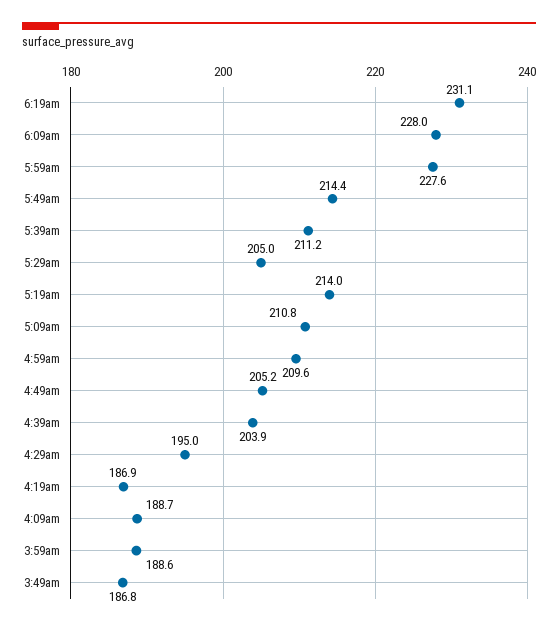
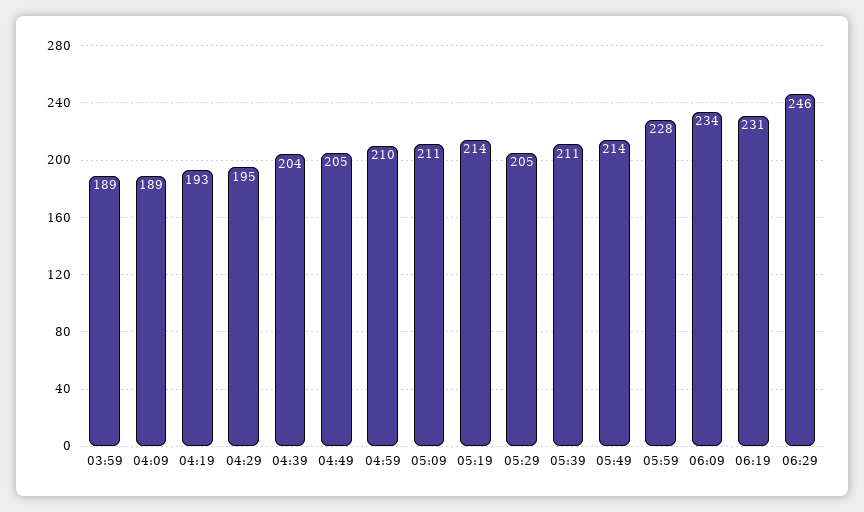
6:09am: 228 -> 234
4:19am: 186.9 -> 193
3:49am: 186.8 -> none
06:29: none -> 246

